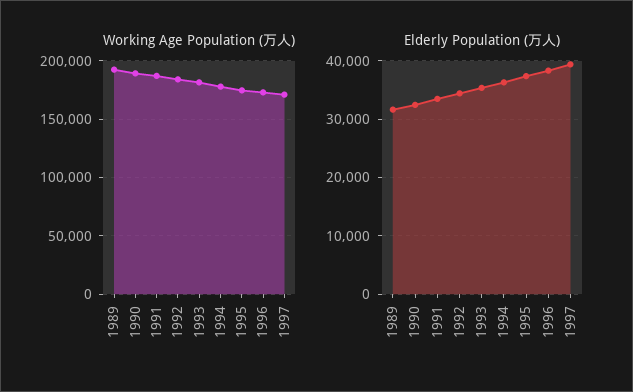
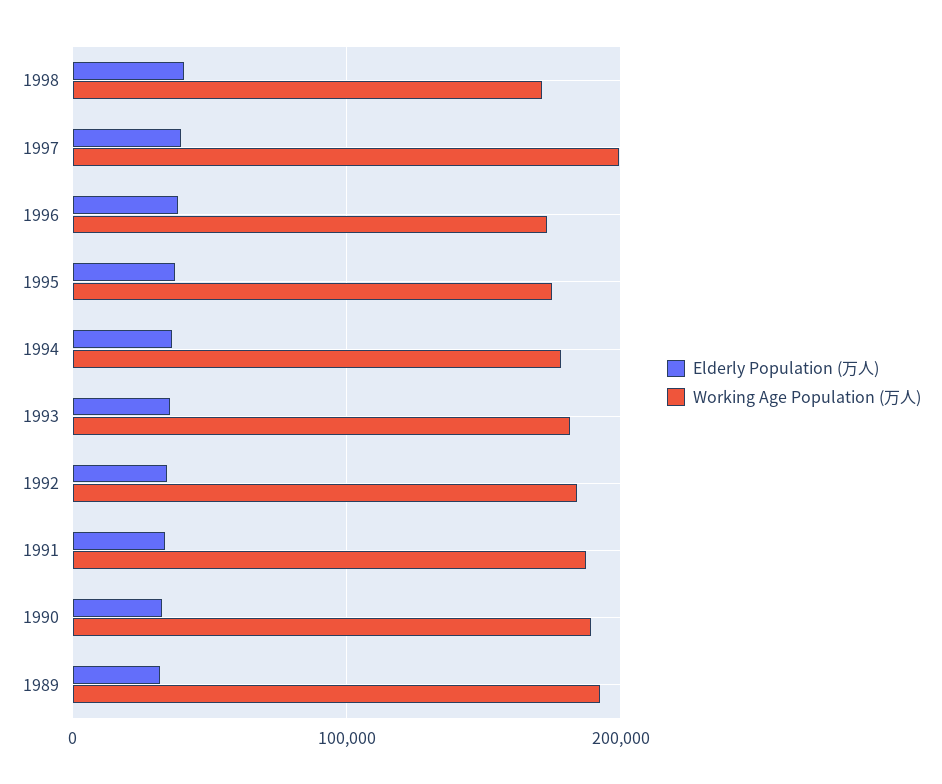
Working Age Population (万人), 1997: 170000 -> 200000
Elderly Population (万人), 1998: none -> 40000
Working Age Population (万人), 1998: none -> 170000

